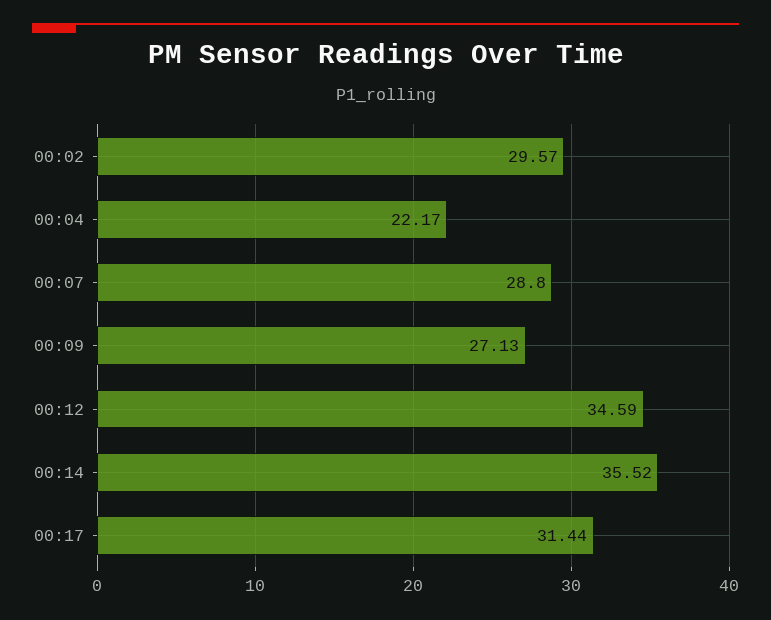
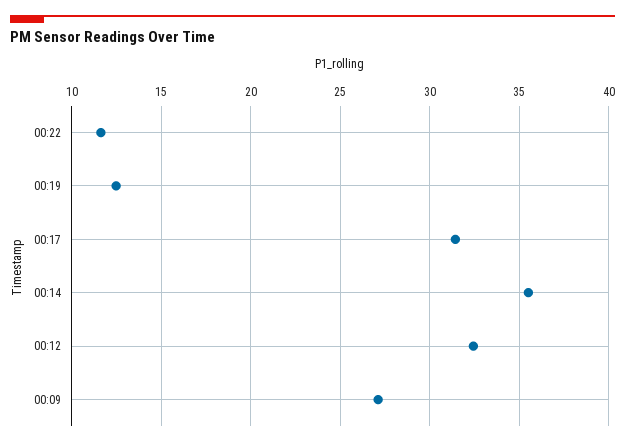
00:02: 29.57 -> none
00:04: 22.17 -> none
00:07: 28.8 -> none
00:12: 34.59 -> 32.5
00:22: none -> 11.5
00:19: none -> 12.5

